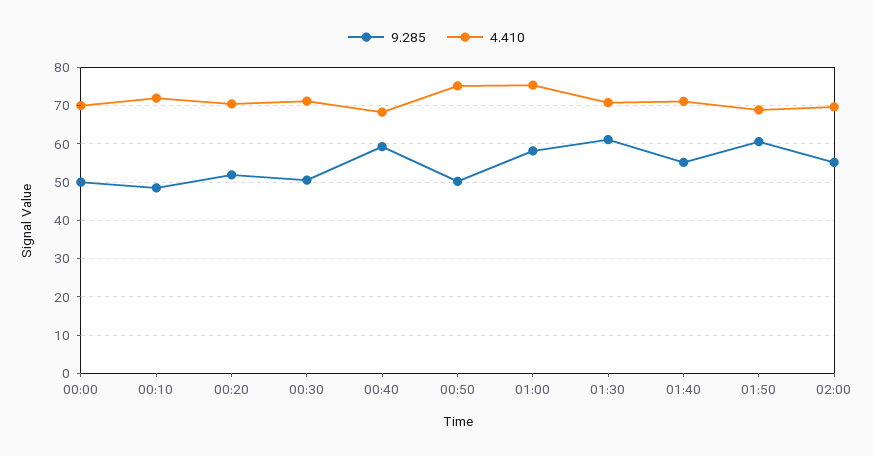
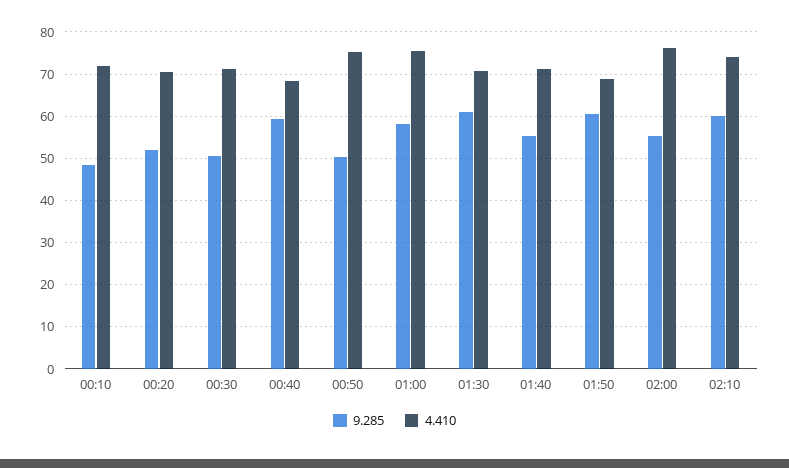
9.285, 00:00: 50 -> none
4.410, 00:00: 70 -> none
4.410, 02:00: 70 -> 76
9.285, 02:10: none -> 60
4.410, 02:10: none -> 74

